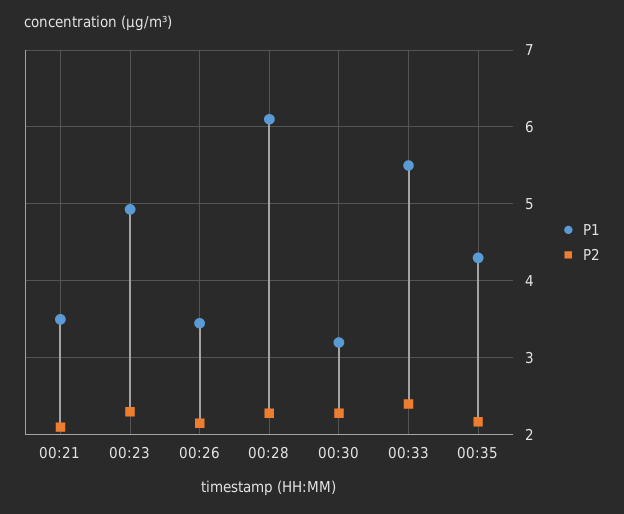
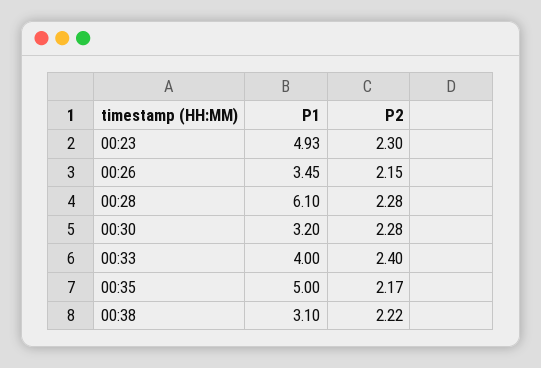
P1, 00:21: 3.5 -> none
P2, 00:21: 2.1 -> none
P1, 00:33: 5.5 -> 4
P1, 00:35: 4.3 -> 5
P1, 00:38: none -> 3.1
P2, 00:38: none -> 2.22

